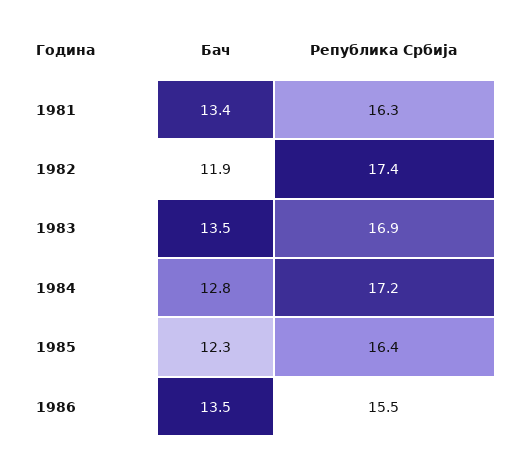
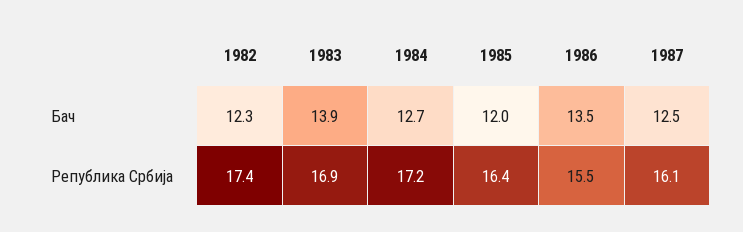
Бач, 1981: 13.4 -> none
Република Србија, 1981: 16.3 -> none
Бач, 1982: 11.9 -> 12.3
Бач, 1983: 13.5 -> 13.9
Бач, 1984: 12.8 -> 12.7
Бач, 1985: 12.3 -> 12
Бач, 1987: none -> 12.5
Република Србија, 1987: none -> 16.1

